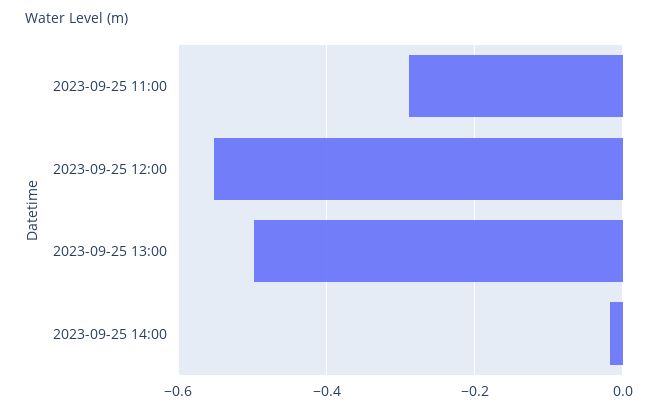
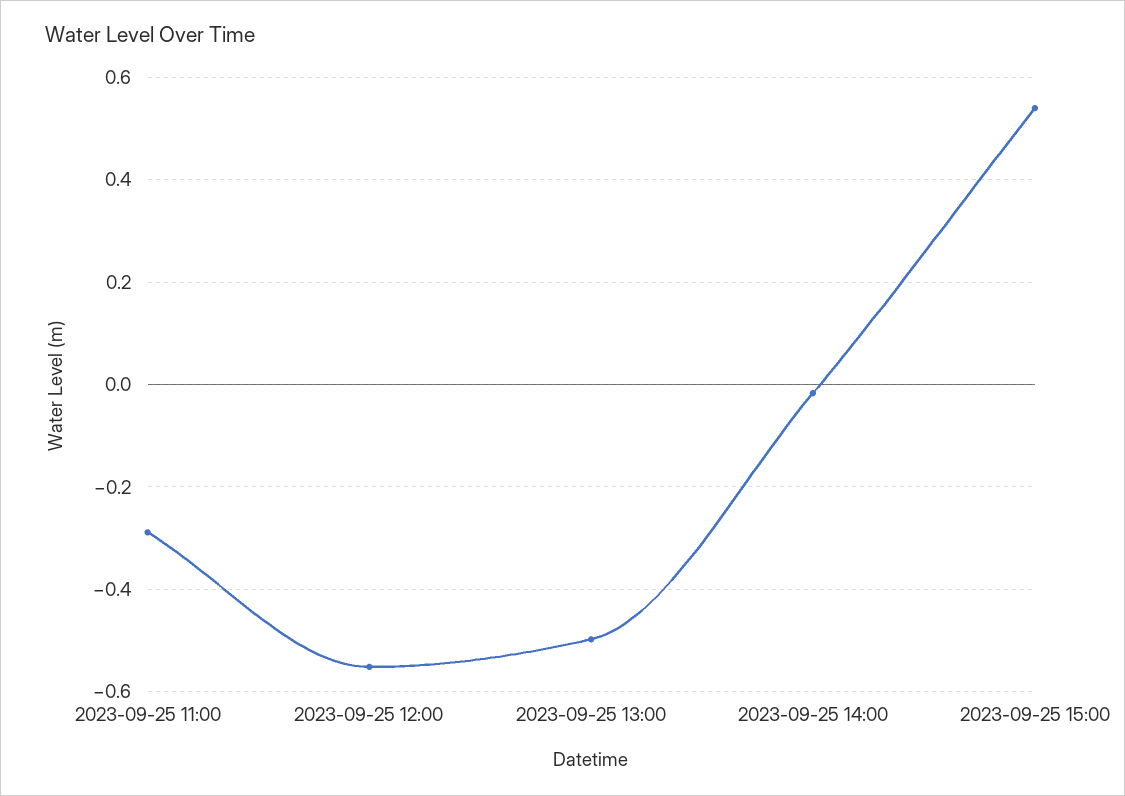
2023-09-25 15:00: none -> 0.54

